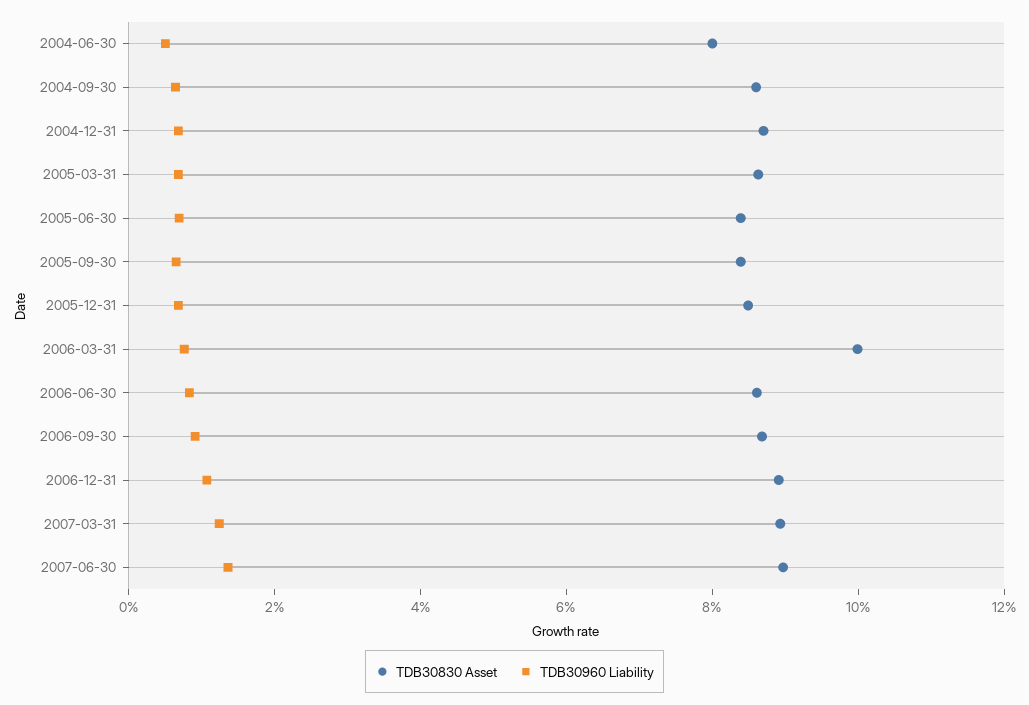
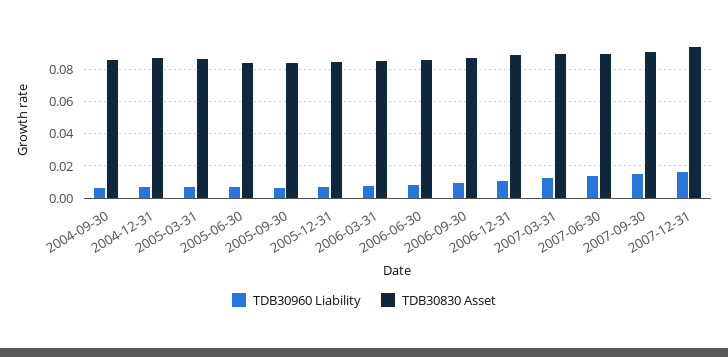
TDB30830 Asset, 2004-06-30: 0.08 -> none
TDB30960 Liability, 2004-06-30: 0.005 -> none
TDB30830 Asset, 2006-03-31: 0.1 -> 0.085
TDB30960 Liability, 2007-09-30: none -> 0.015
TDB30830 Asset, 2007-09-30: none -> 0.09
TDB30960 Liability, 2007-12-31: none -> 0.015
TDB30830 Asset, 2007-12-31: none -> 0.095

